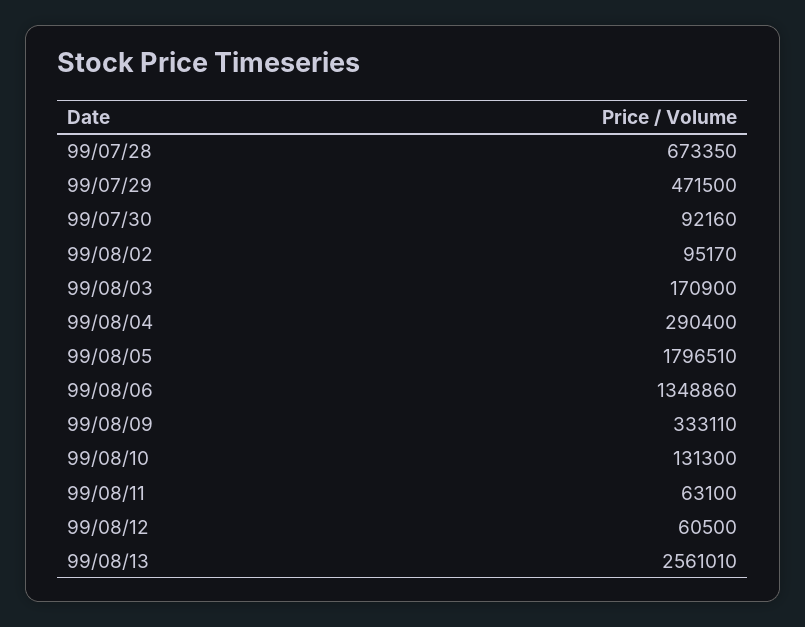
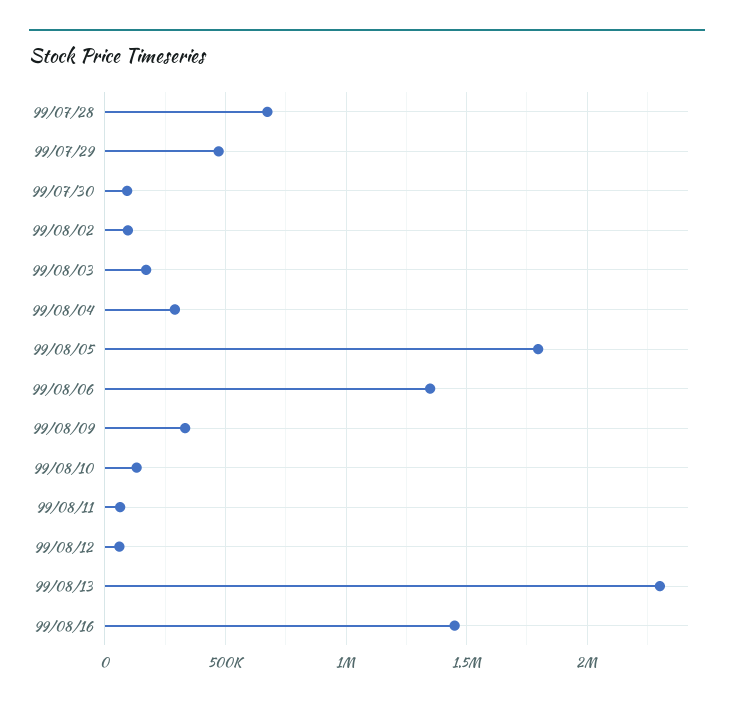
99/08/13: 2561010 -> 2300000
99/08/16: none -> 1450000

